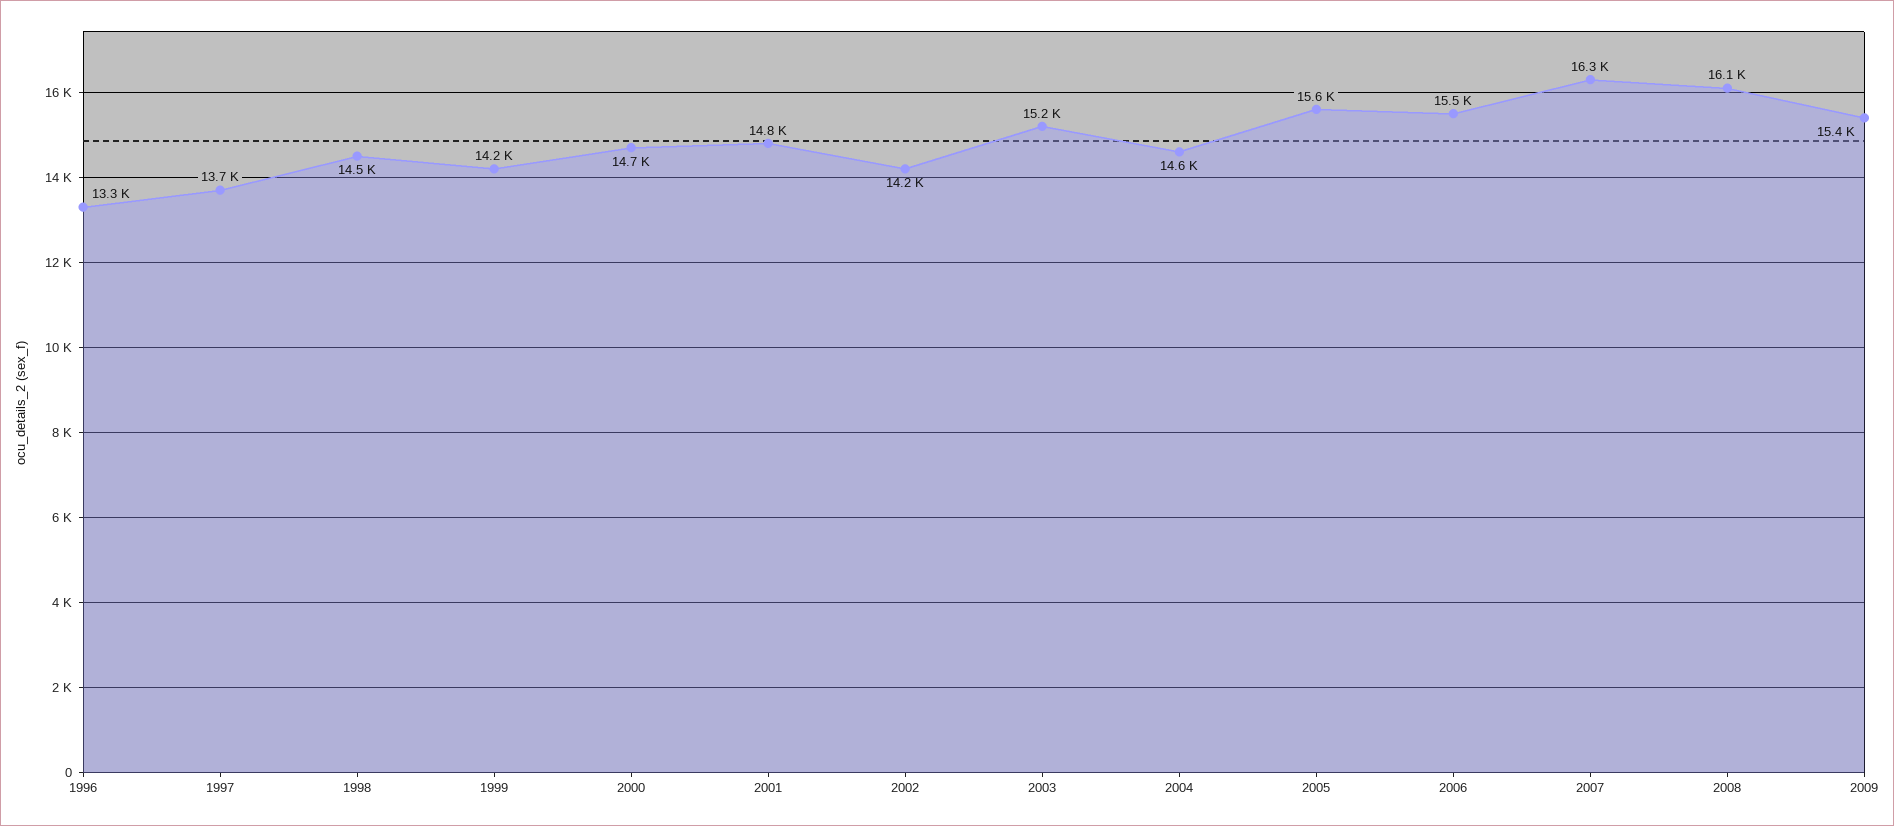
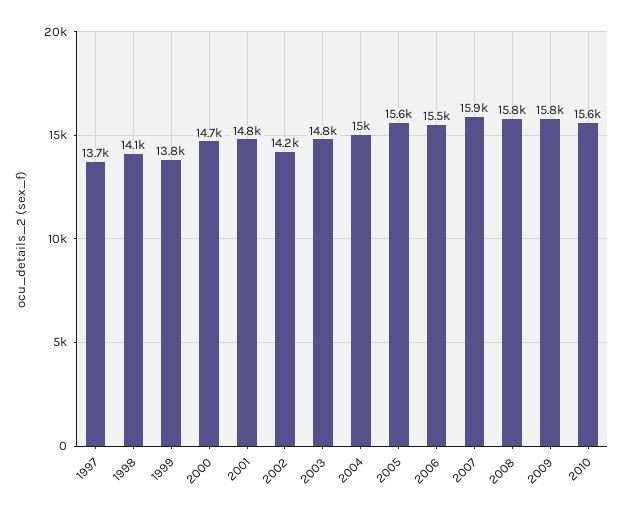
1996: 13300 -> none
1998: 14500 -> 14100
1999: 14200 -> 13800
2003: 15200 -> 14800
2004: 14600 -> 15000
2007: 16300 -> 15900
2008: 16100 -> 15800
2009: 15400 -> 15800
2010: none -> 15600

